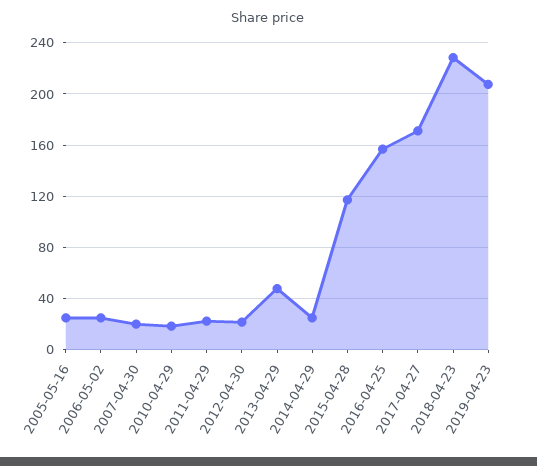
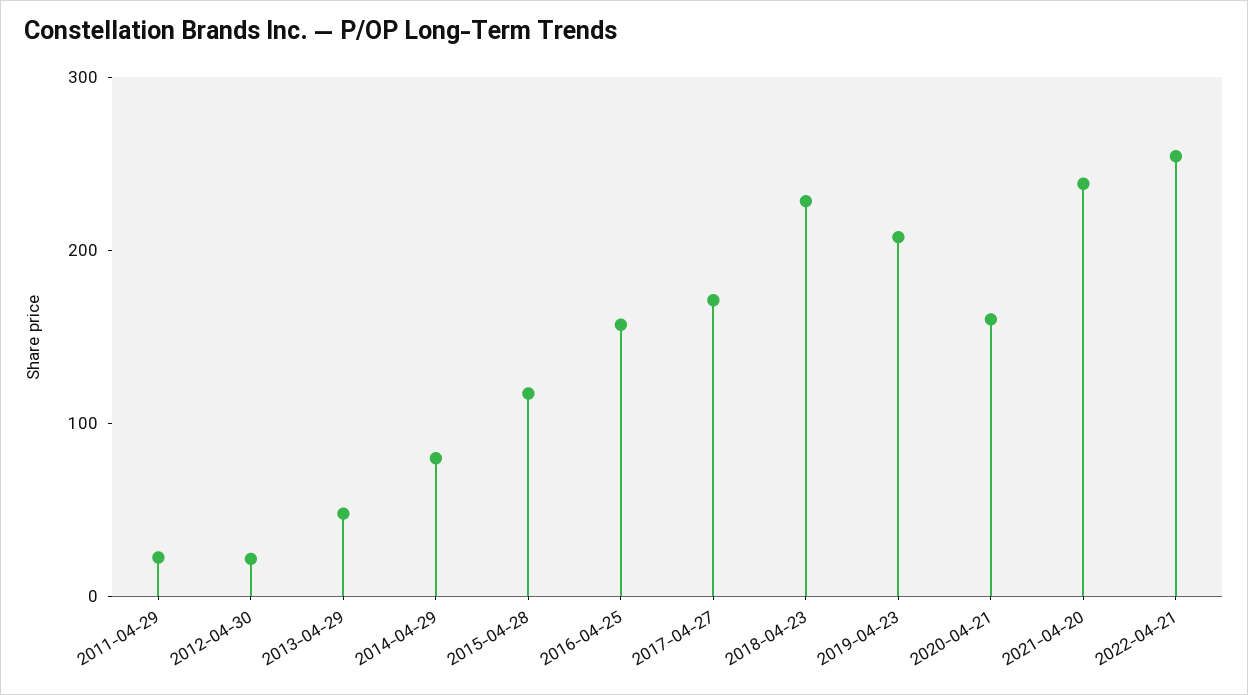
2005-05-16: 25 -> none
2006-05-02: 25 -> none
2007-04-30: 20 -> none
2010-04-29: 20 -> none
2014-04-29: 25 -> 80
2020-04-21: none -> 160
2021-04-20: none -> 240
2022-04-21: none -> 260

